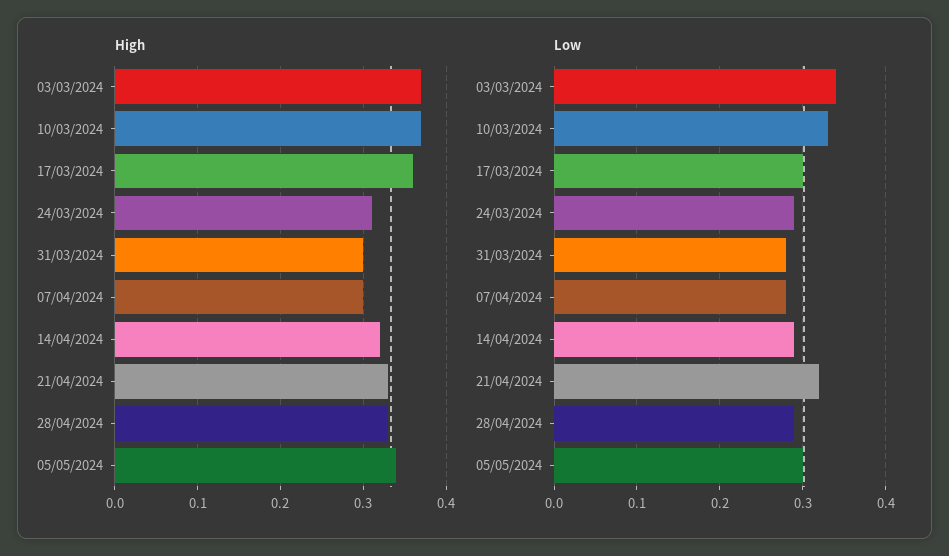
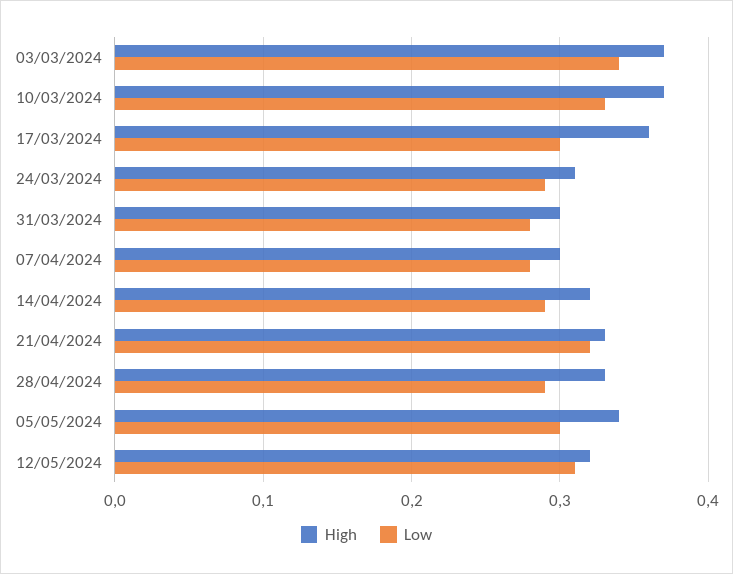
High, 12/05/2024: none -> 0.32
Low, 12/05/2024: none -> 0.31

